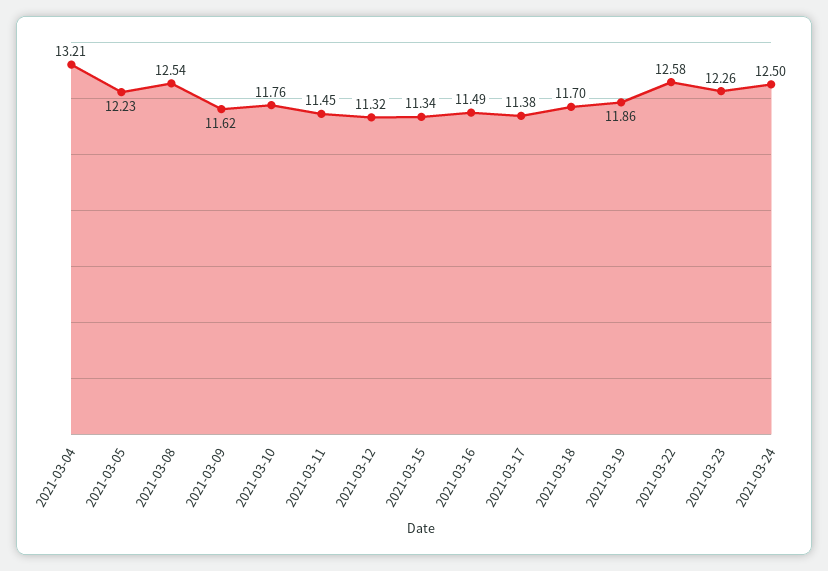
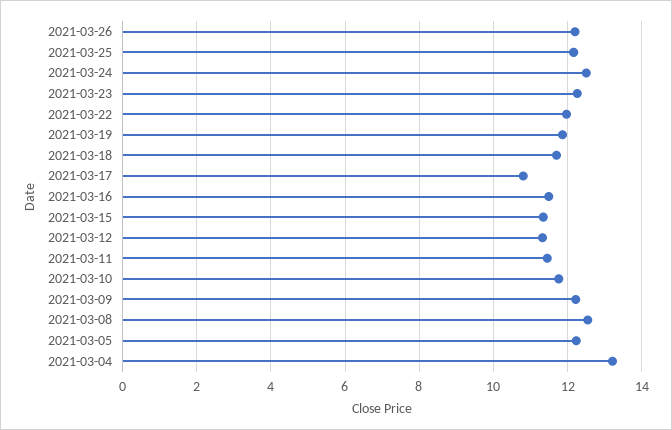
2021-03-09: 11.62 -> 12.2
2021-03-17: 11.38 -> 10.8
2021-03-22: 12.58 -> 12
2021-03-26: none -> 12.2
2021-03-25: none -> 12.2

